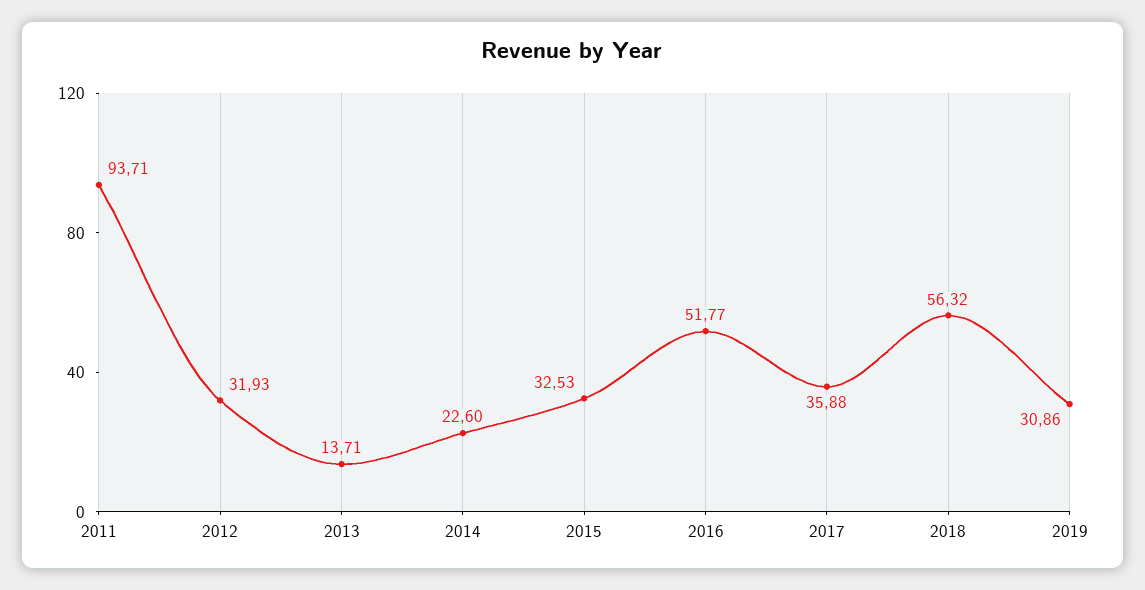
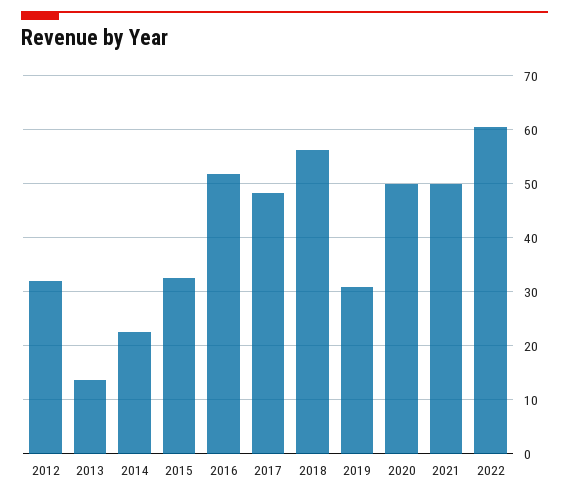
2011: 93.71 -> none
2017: 35.88 -> 48
2020: none -> 50
2021: none -> 50
2022: none -> 60

